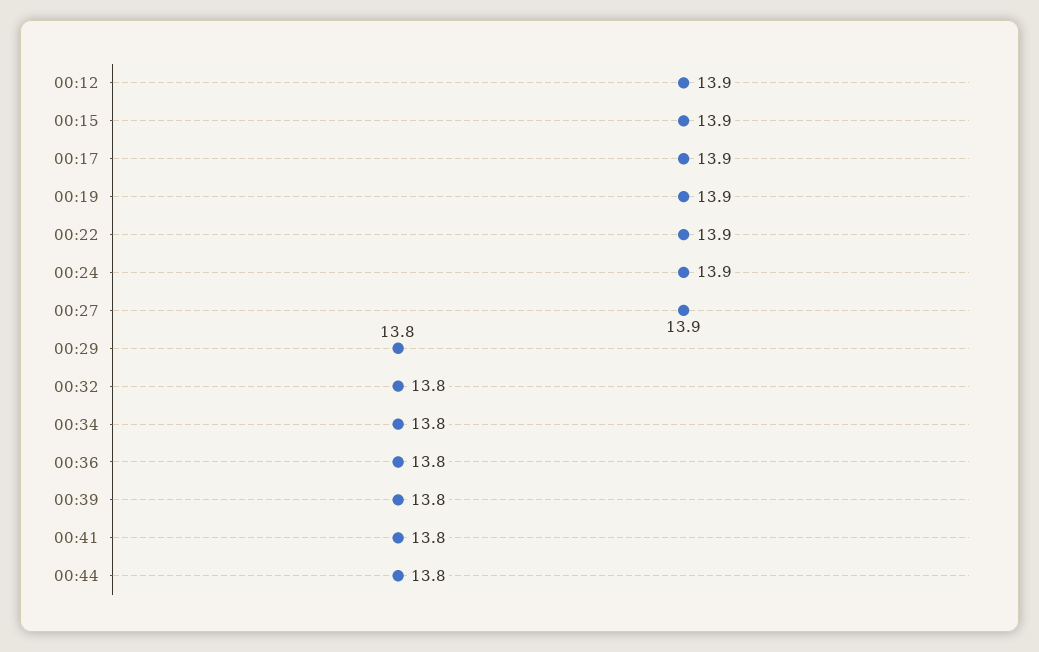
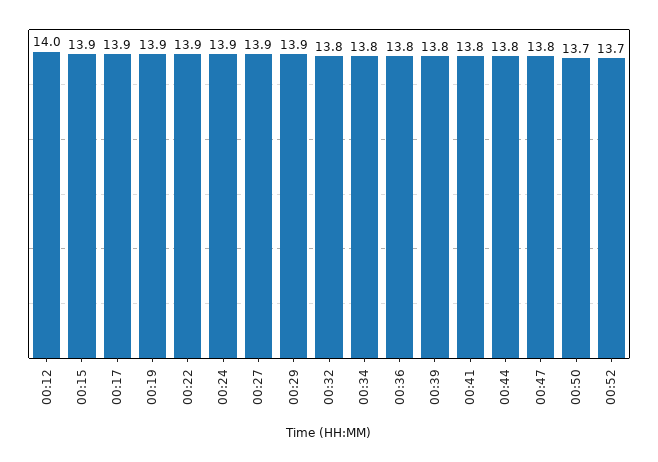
00:12: 13.9 -> 14
00:29: 13.8 -> 13.9
00:47: none -> 13.8
00:50: none -> 13.7
00:52: none -> 13.7

